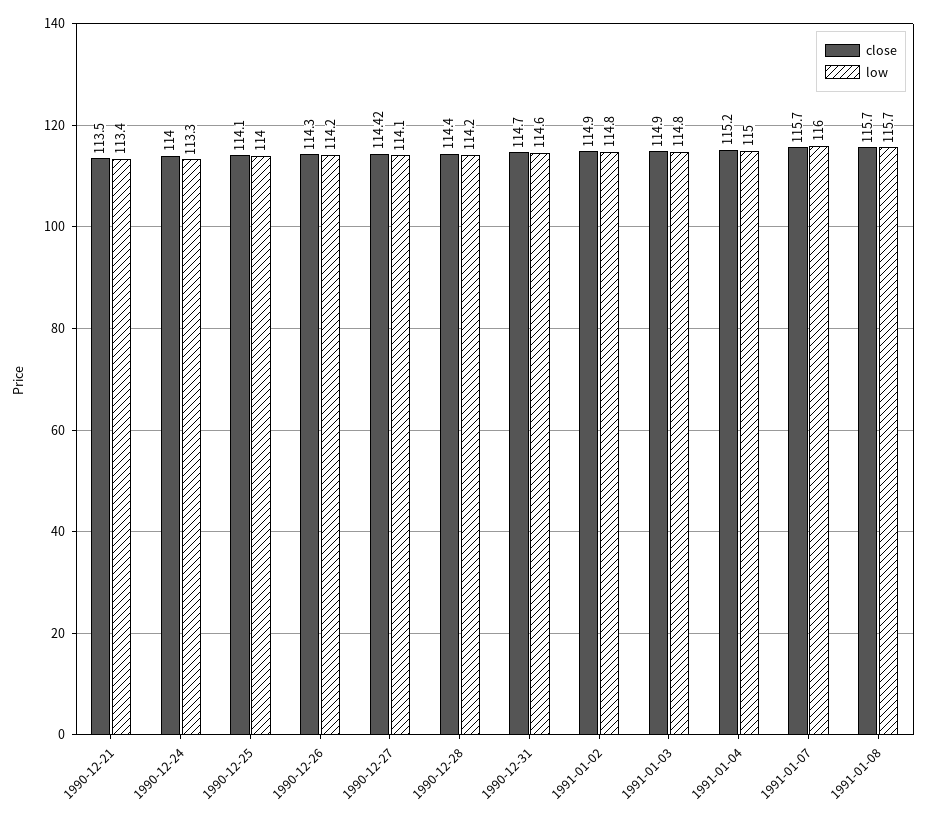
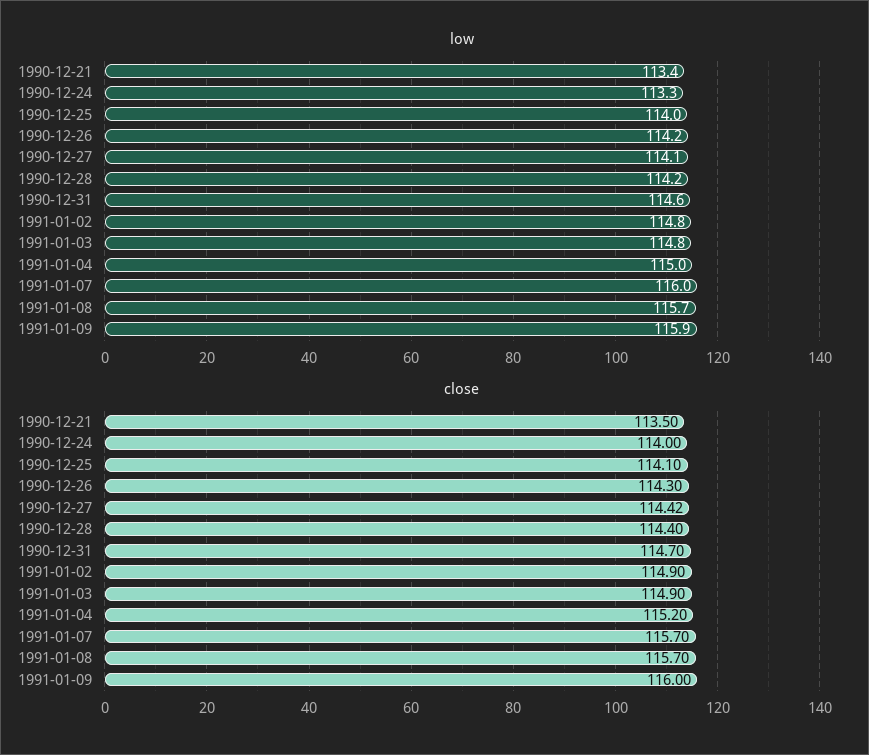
low, 1991-01-09: none -> 115.9
close, 1991-01-09: none -> 116

